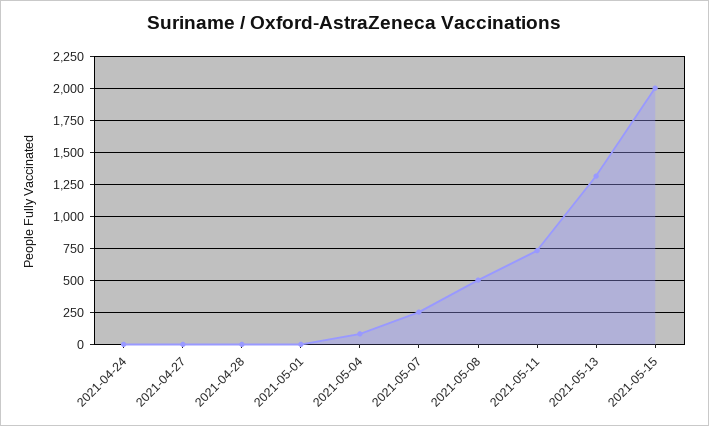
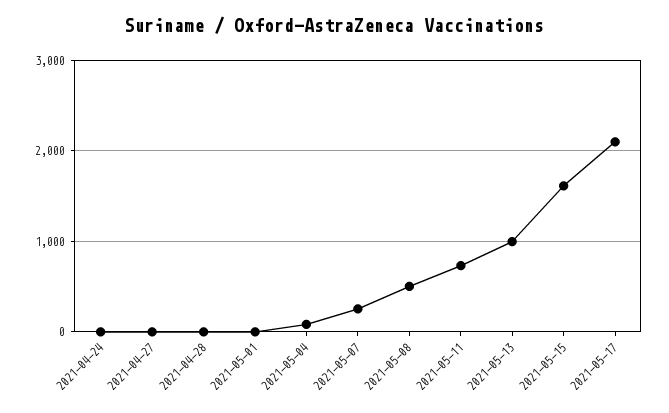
2021-05-13: 1300 -> 1000
2021-05-15: 2000 -> 1600
2021-05-17: none -> 2100

